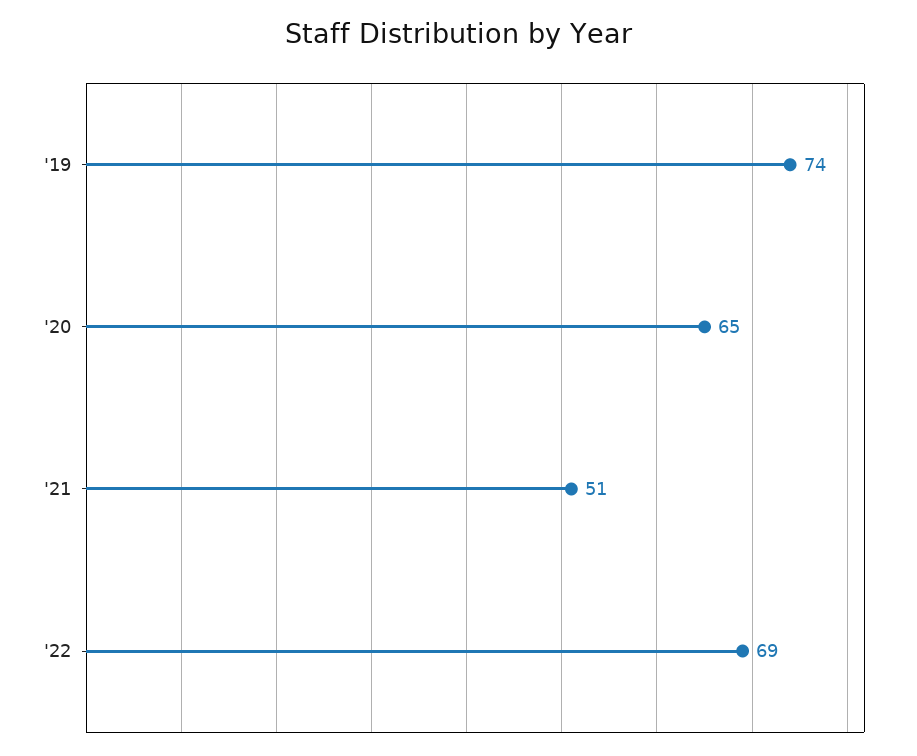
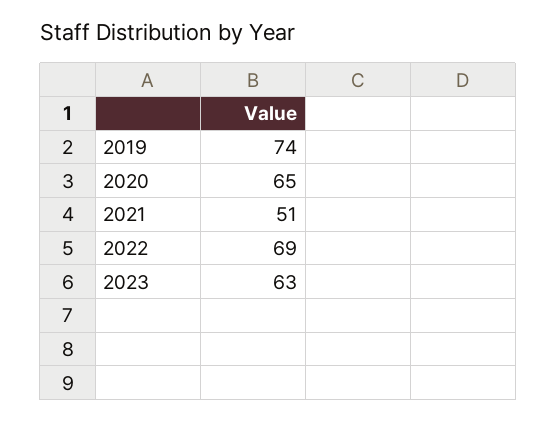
2023: none -> 63

